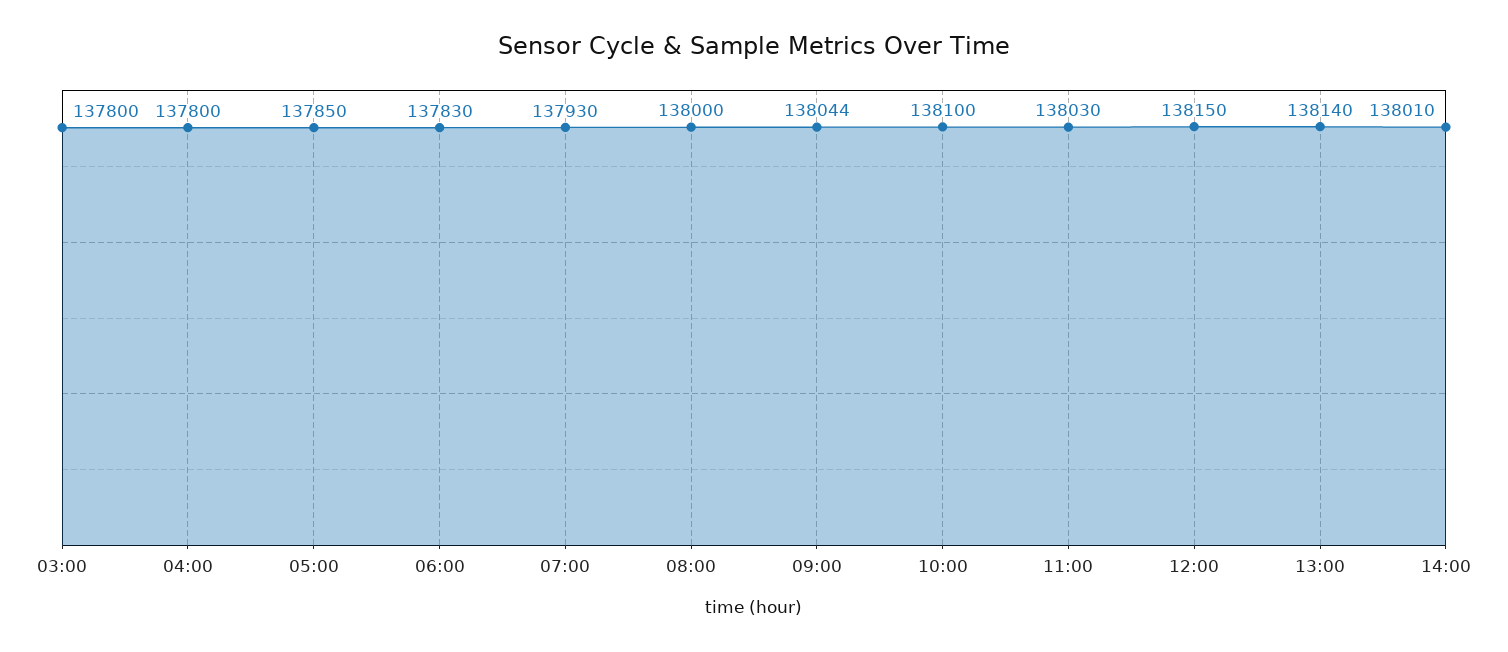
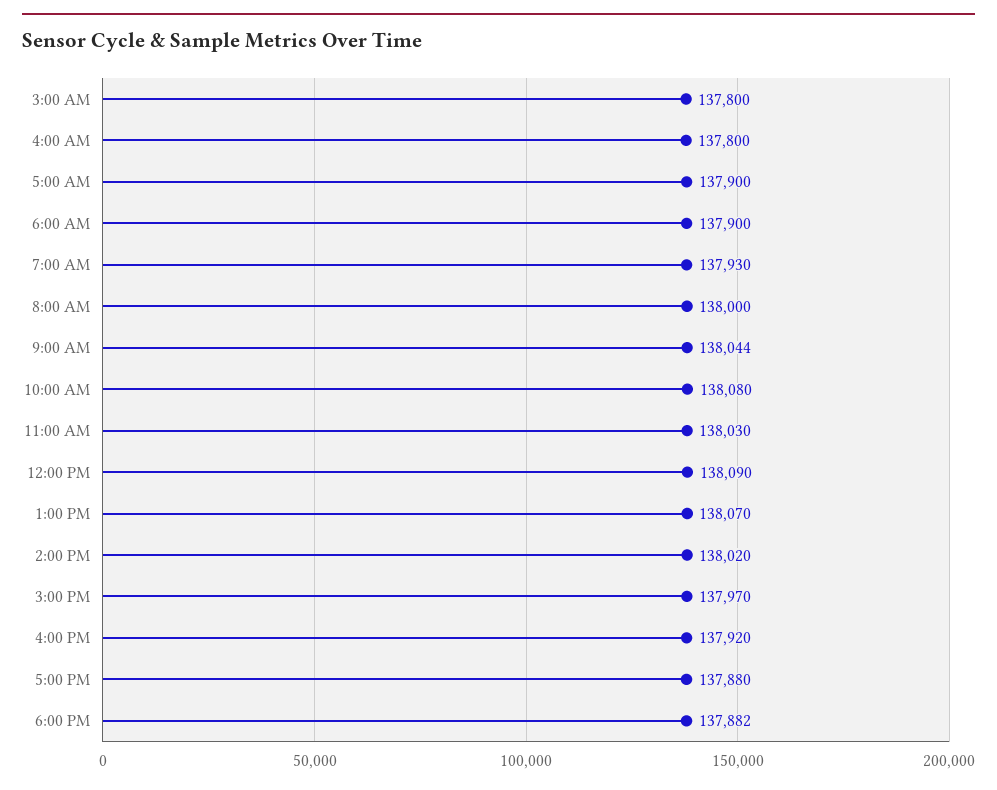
05:00: 137850 -> 137900
06:00: 137830 -> 137900
10:00: 138100 -> 138080
12:00: 138150 -> 138090
13:00: 138140 -> 138070
14:00: 138010 -> 138020
3:00 PM: none -> 137970
4:00 PM: none -> 137920
5:00 PM: none -> 137880
6:00 PM: none -> 137882

